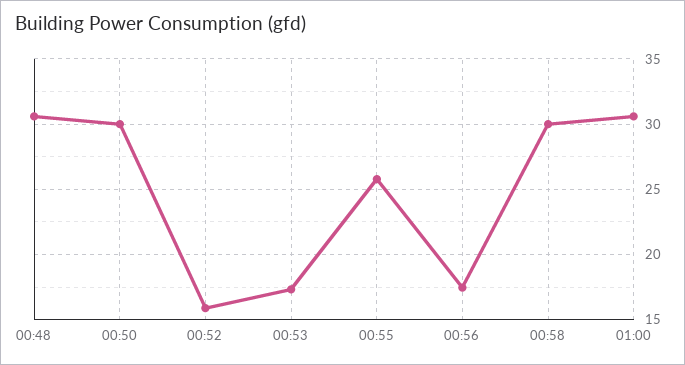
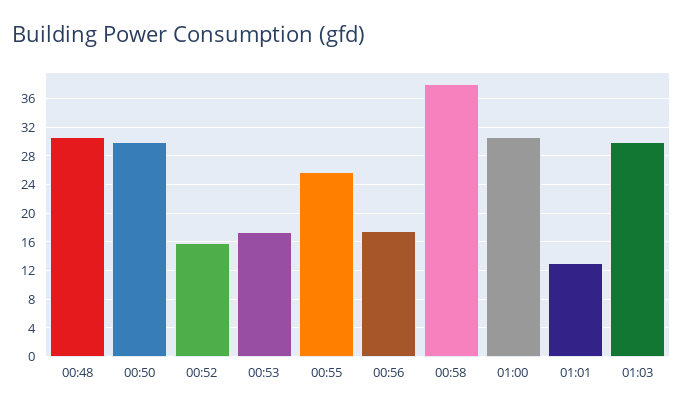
00:58: 30 -> 38
01:01: none -> 13
01:03: none -> 30

